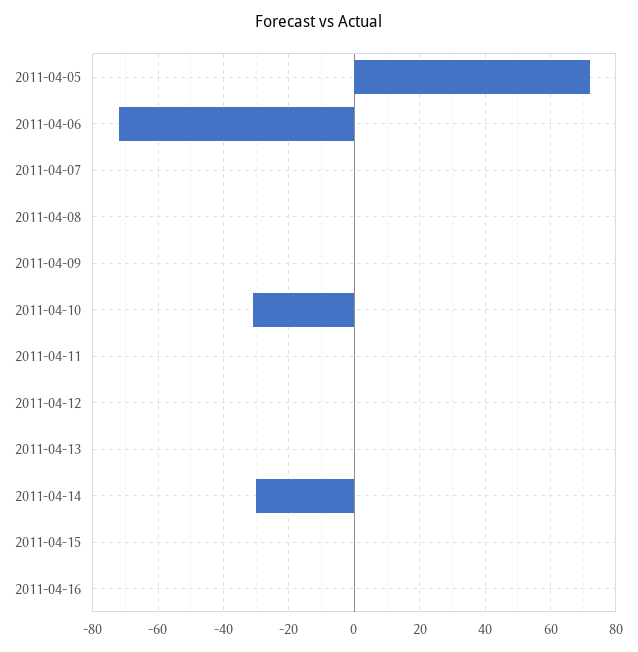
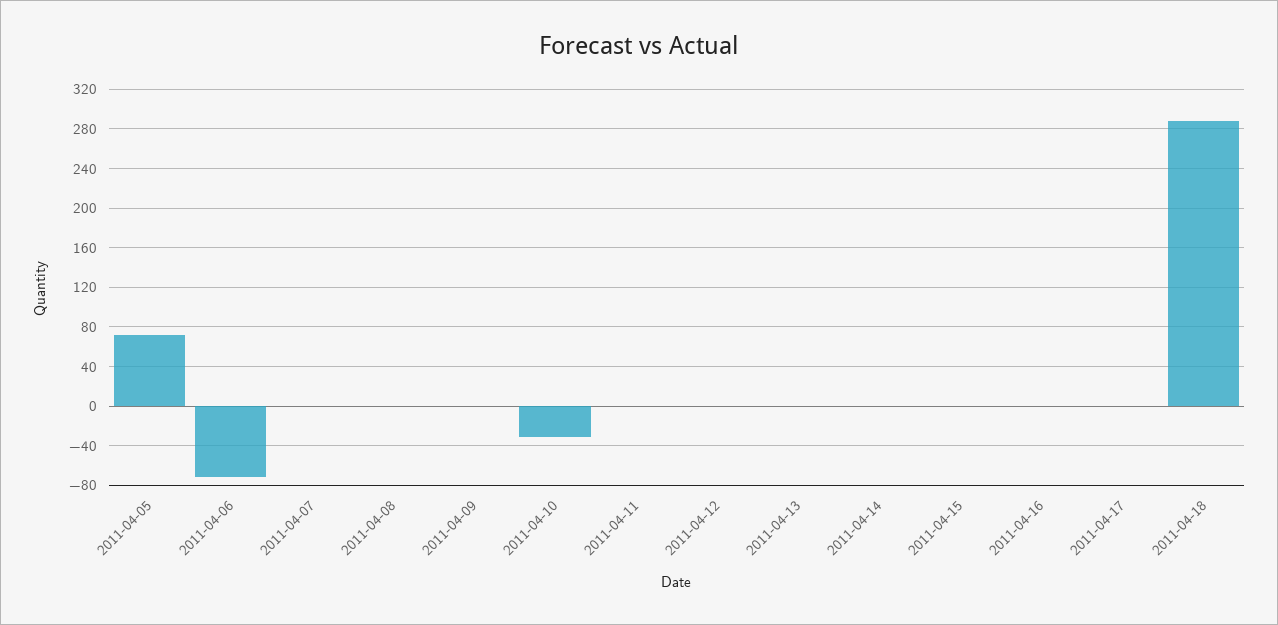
2011-04-14: -30 -> 0
2011-04-17: none -> 0
2011-04-18: none -> 290

